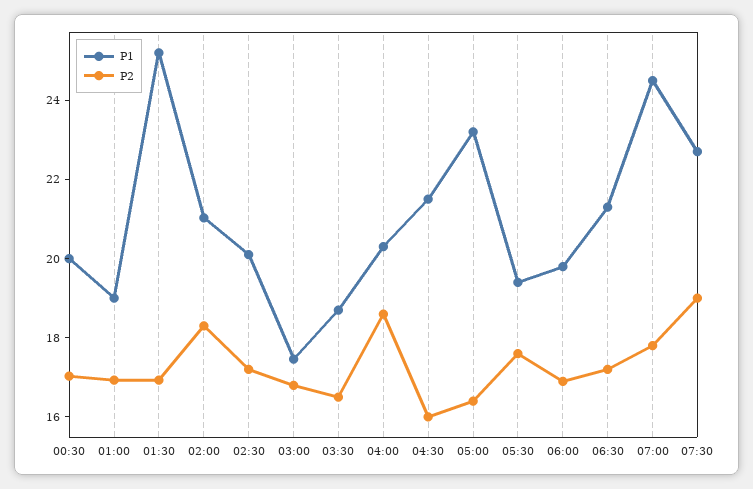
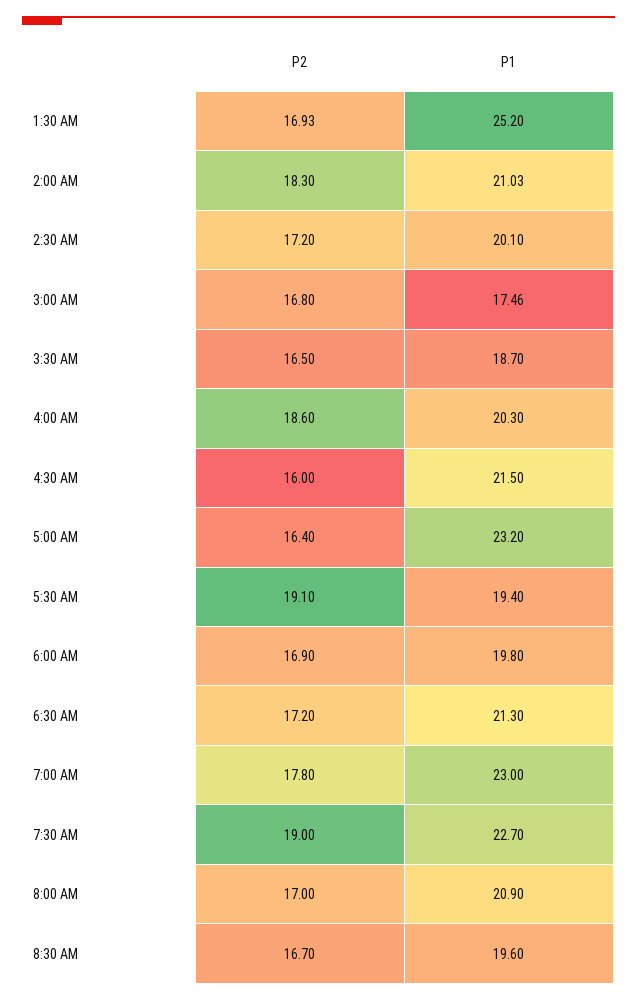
P1, 00:30: 20 -> none
P2, 00:30: 17 -> none
P1, 01:00: 19 -> none
P2, 01:00: 17 -> none
P2, 05:30: 17.5 -> 19.1
P1, 07:00: 24.5 -> 23
P2, 8:00 AM: none -> 17
P1, 8:00 AM: none -> 20.9
P2, 8:30 AM: none -> 16.7
P1, 8:30 AM: none -> 19.6

